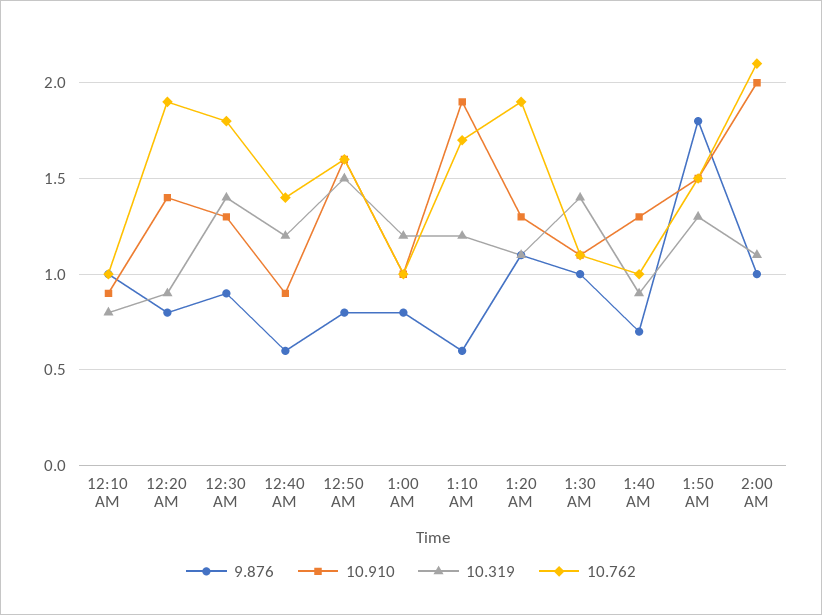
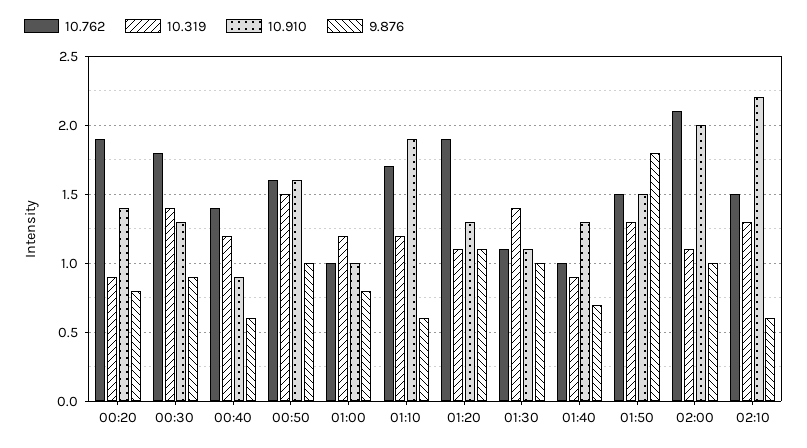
9.876, 12:10 AM: 1 -> none
10.910, 12:10 AM: 0.9 -> none
10.319, 12:10 AM: 0.8 -> none
10.762, 12:10 AM: 1 -> none
9.876, 12:50 AM: 0.8 -> 1
10.762, 02:10: none -> 1.5
10.319, 02:10: none -> 1.3
10.910, 02:10: none -> 2.2
9.876, 02:10: none -> 0.6

